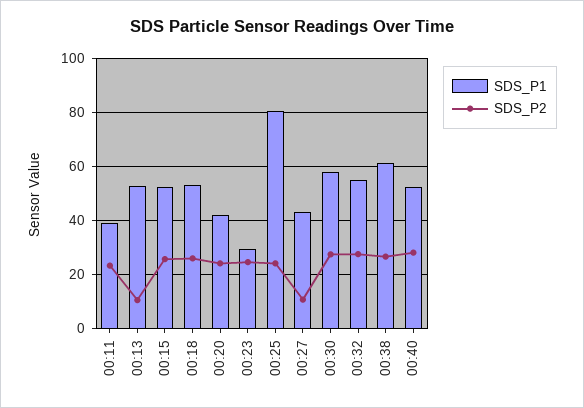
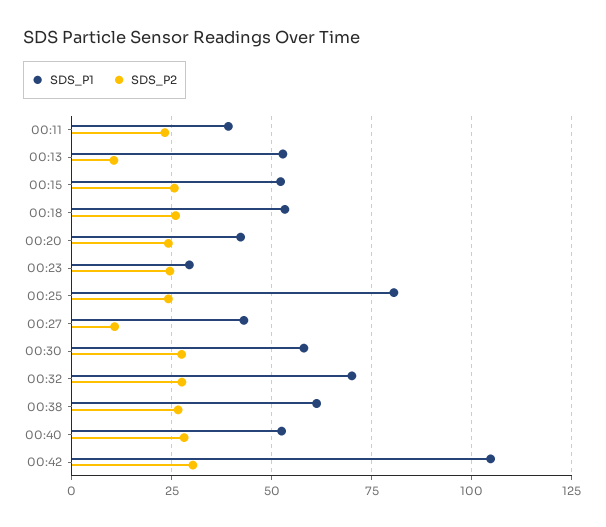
SDS_P1, 00:32: 55 -> 70
SDS_P1, 00:42: none -> 105
SDS_P2, 00:42: none -> 30

